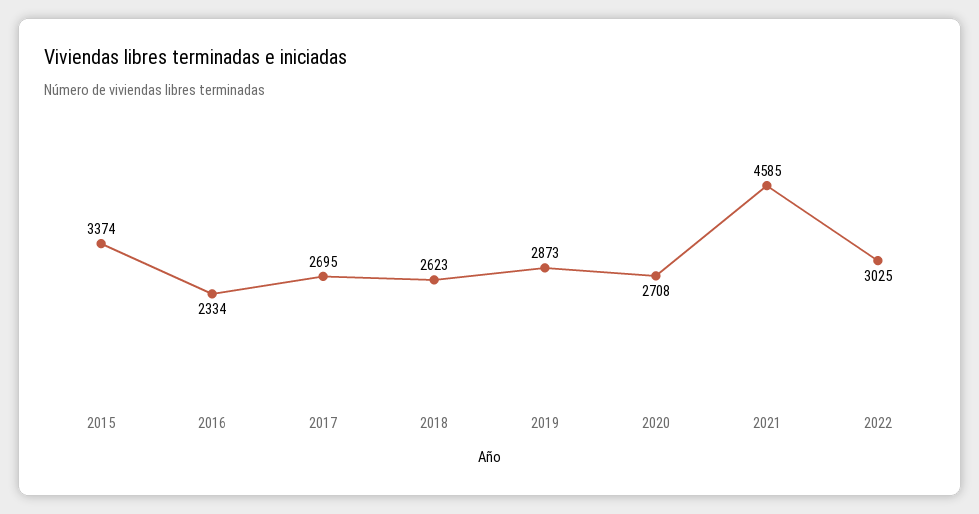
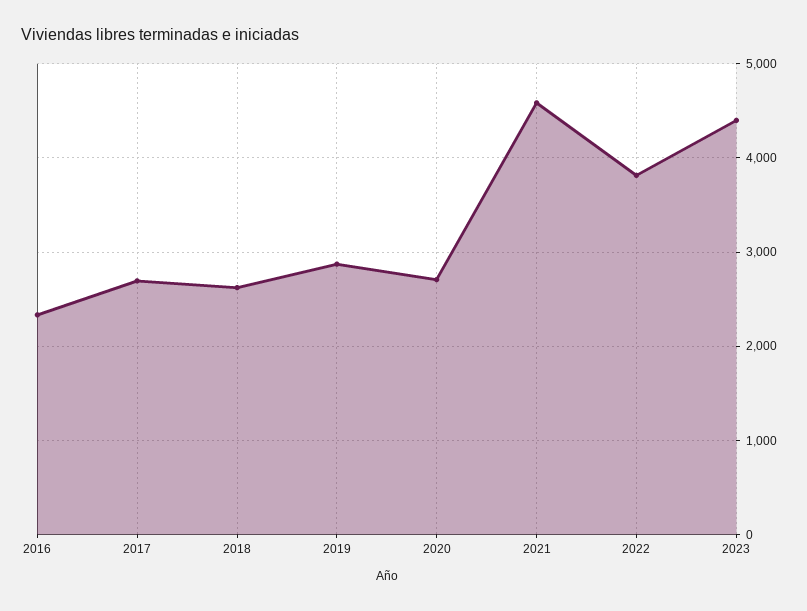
2015: 3374 -> none
2022: 3025 -> 3800
2023: none -> 4400

